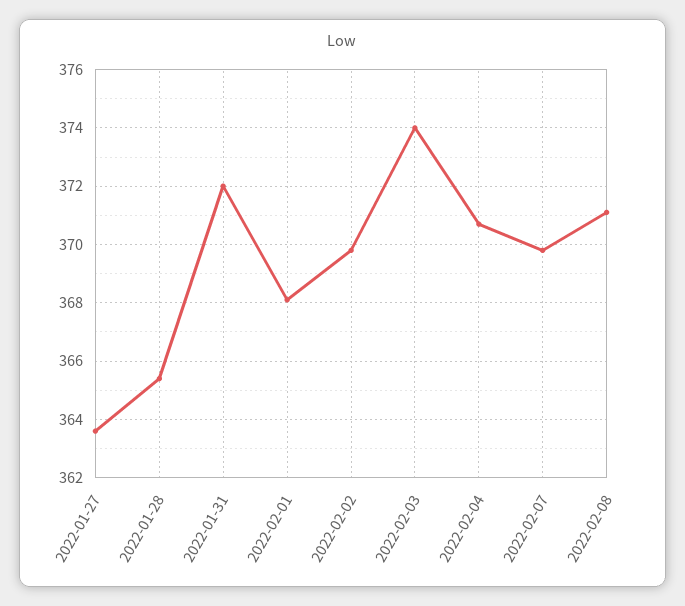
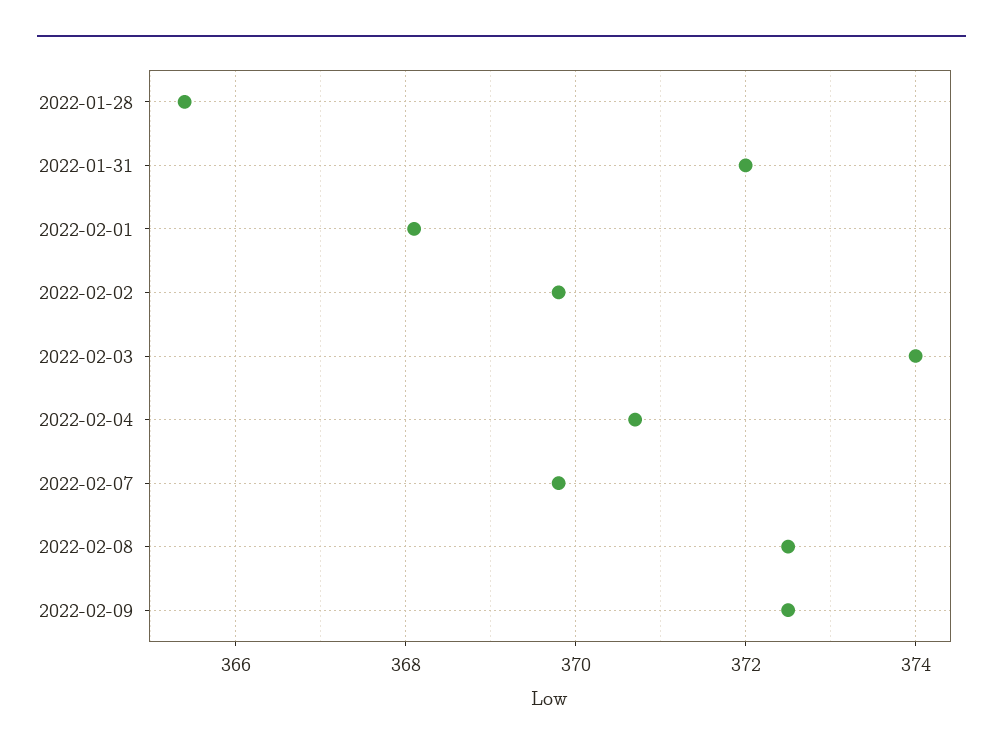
2022-01-27: 363.5 -> none
2022-02-08: 371 -> 372.5
2022-02-09: none -> 372.5

